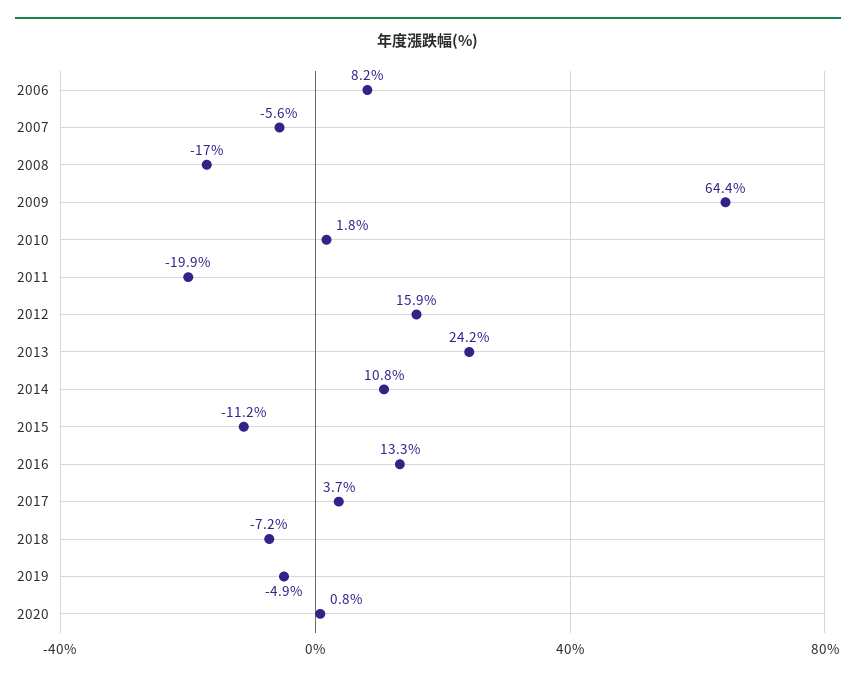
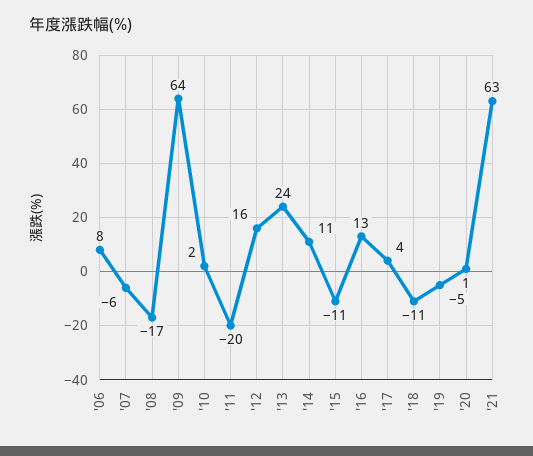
2018: -7.2 -> -11
'21: none -> 63

